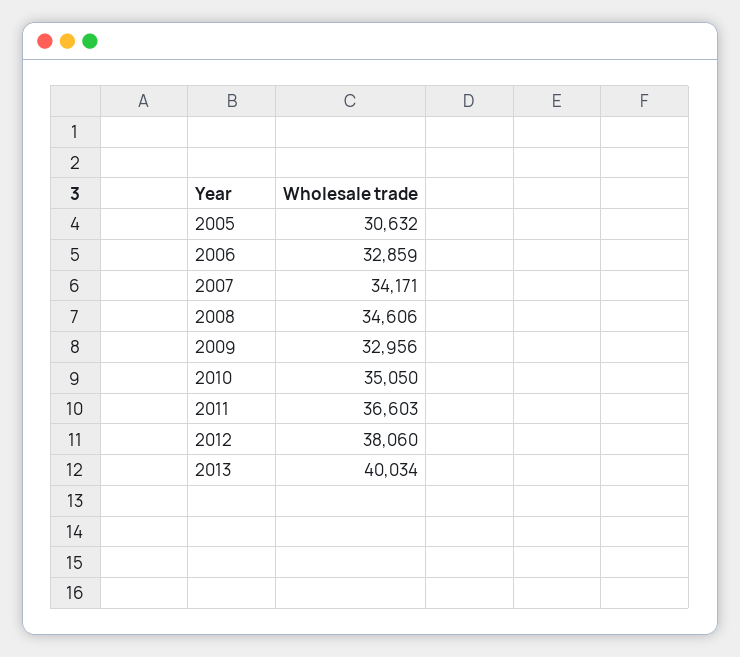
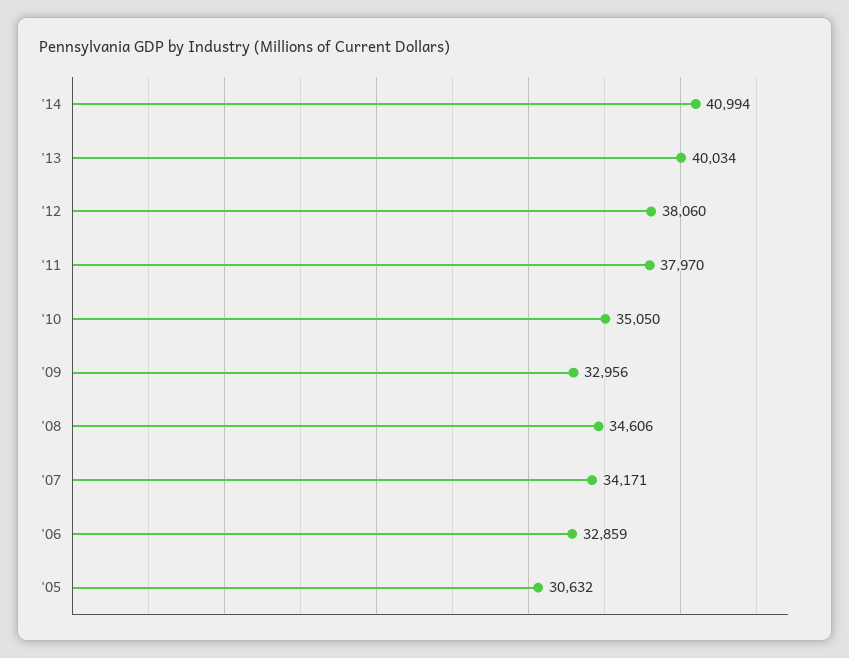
2011: 36603 -> 37970
'14: none -> 40994

